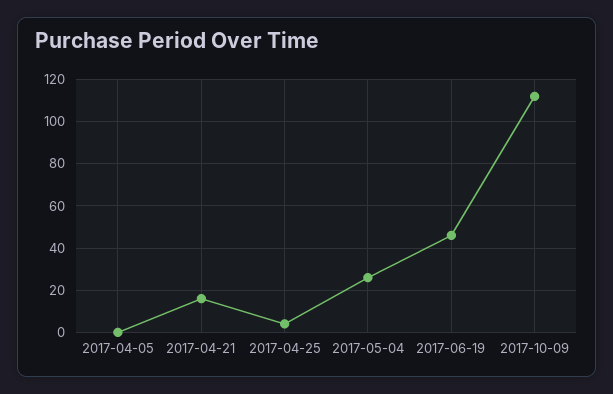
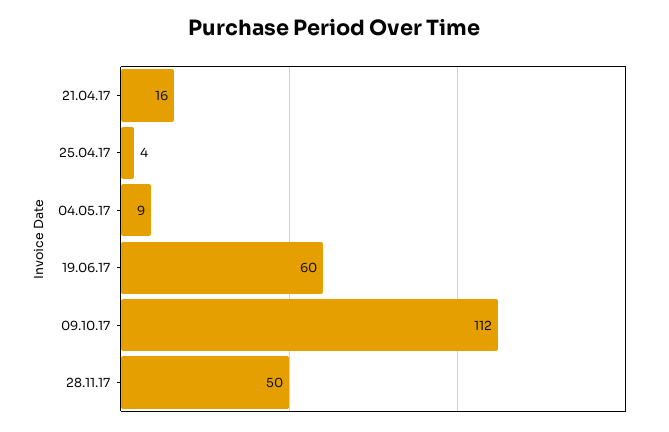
2017-04-05: 0 -> none
2017-05-04: 25 -> 9
2017-06-19: 45 -> 60
28.11.17: none -> 50

